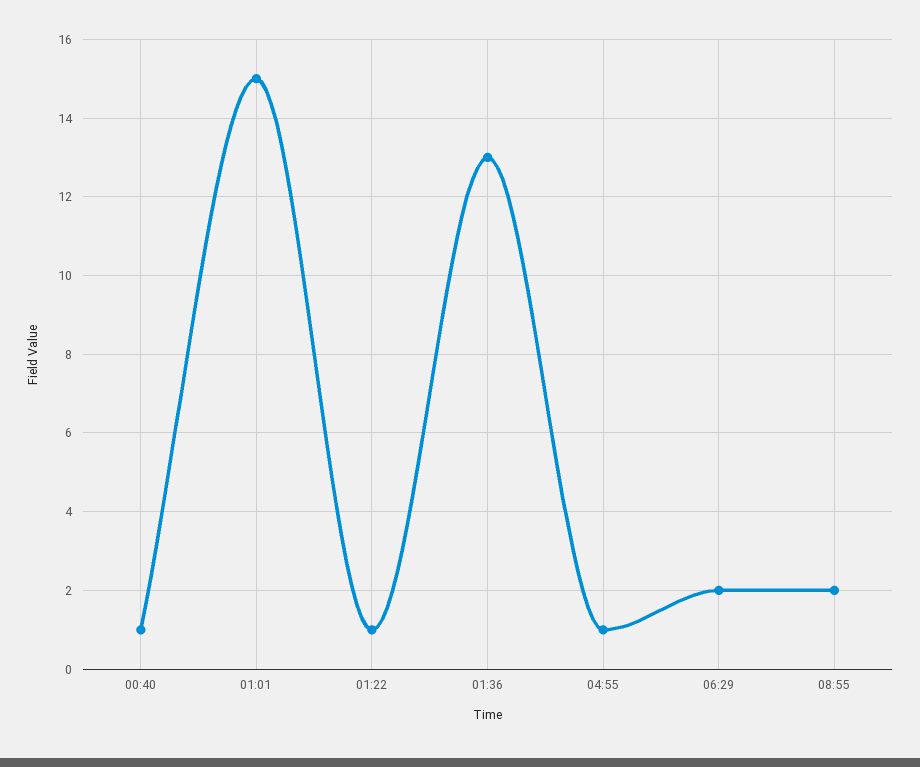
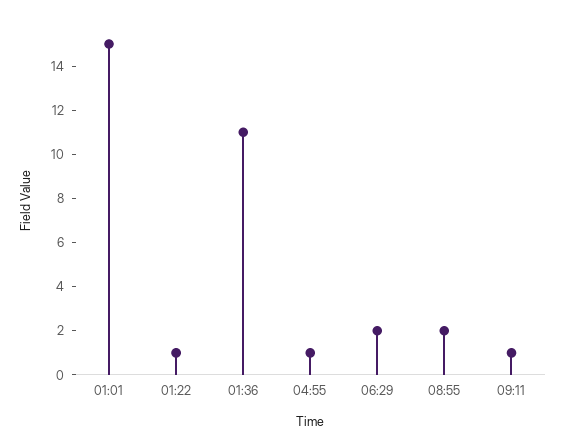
00:40: 1 -> none
01:36: 13 -> 11
09:11: none -> 1

